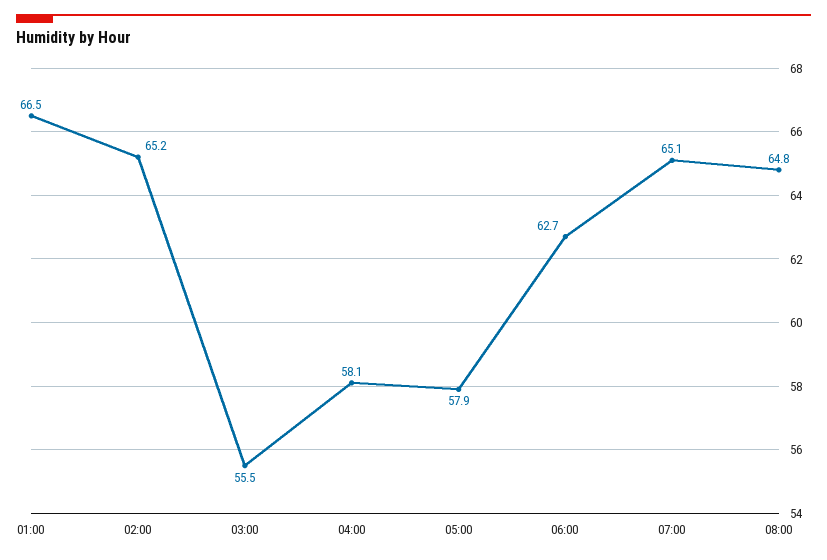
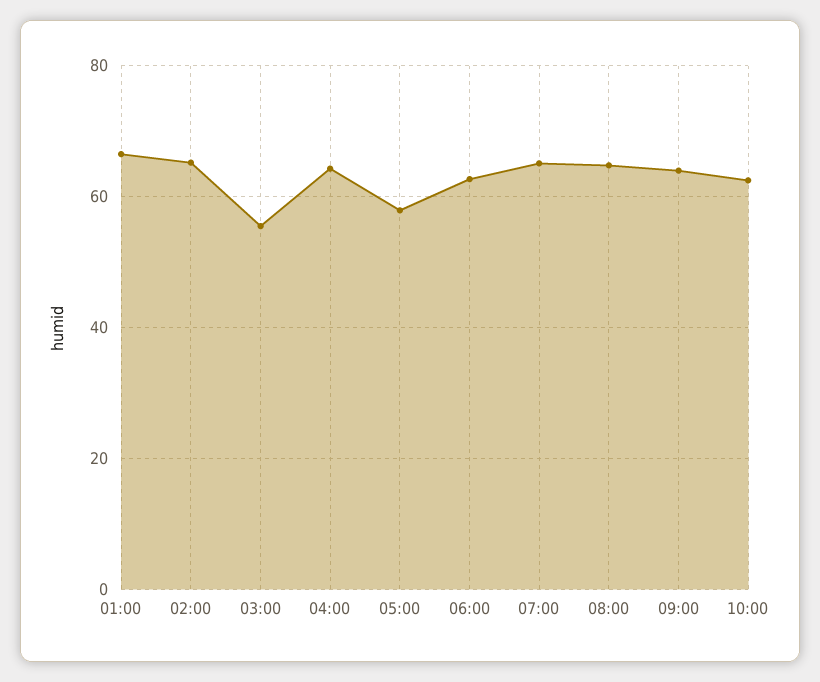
04:00: 58.1 -> 64
09:00: none -> 64
10:00: none -> 62

